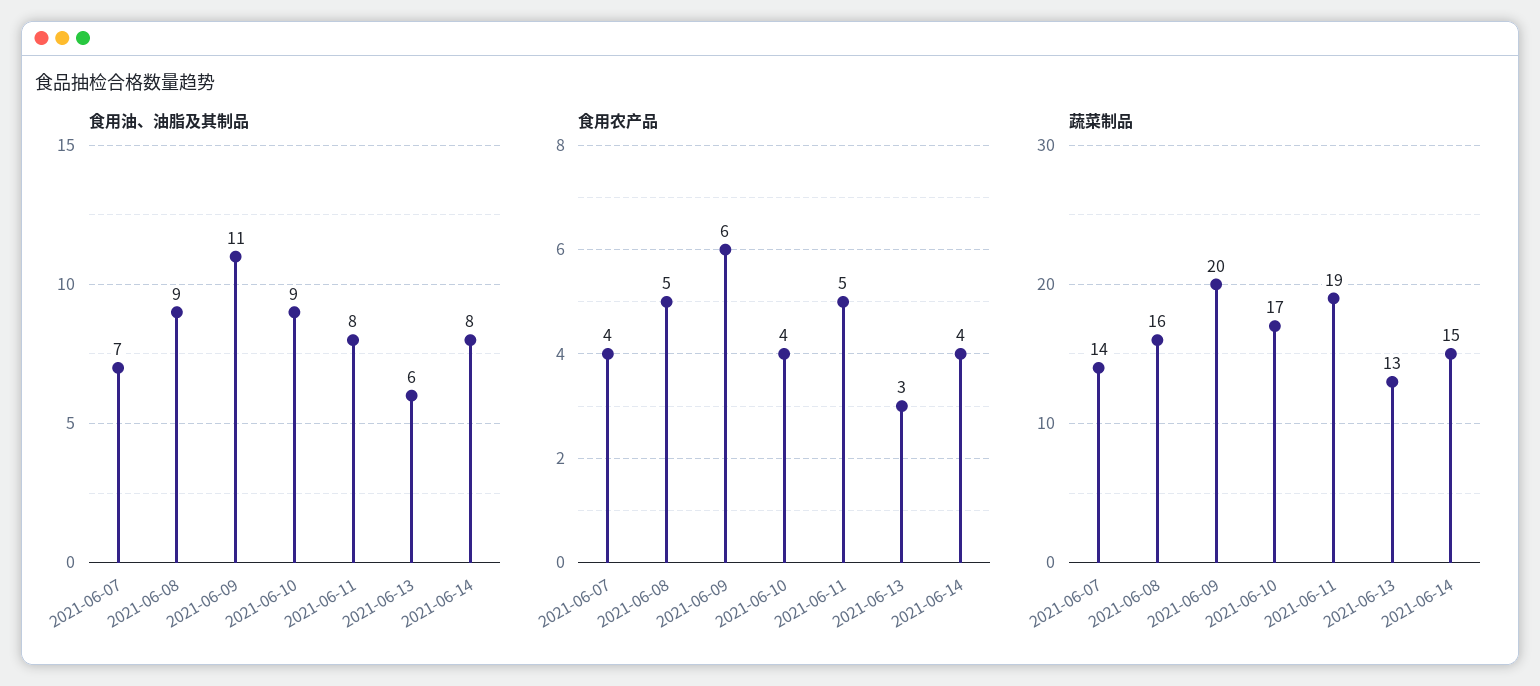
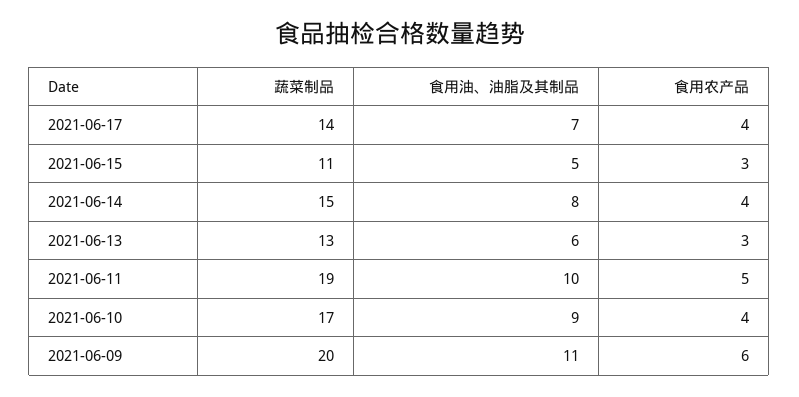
食用油、油脂及其制品, 2021-06-07: 7 -> none
食用油、油脂及其制品, 2021-06-08: 9 -> none
食用油、油脂及其制品, 2021-06-11: 8 -> 10
食用农产品, 2021-06-07: 4 -> none
食用农产品, 2021-06-08: 5 -> none
蔬菜制品, 2021-06-07: 14 -> none
蔬菜制品, 2021-06-08: 16 -> none
蔬菜制品, 2021-06-17: none -> 14
食用油、油脂及其制品, 2021-06-17: none -> 7
食用农产品, 2021-06-17: none -> 4
蔬菜制品, 2021-06-15: none -> 11
食用油、油脂及其制品, 2021-06-15: none -> 5
食用农产品, 2021-06-15: none -> 3

